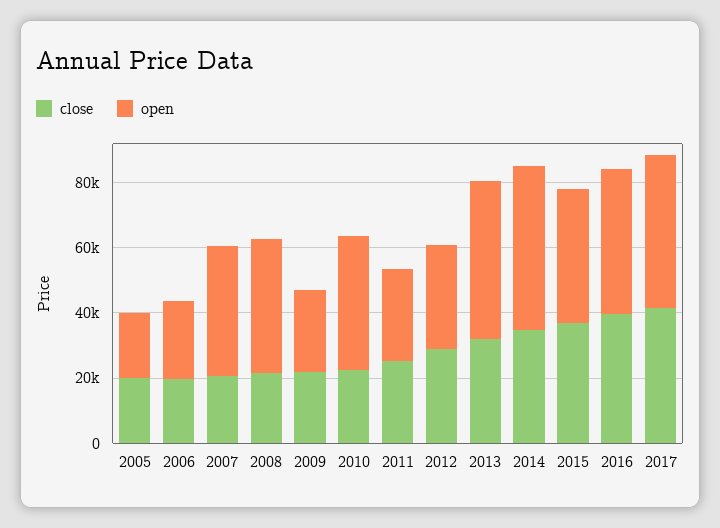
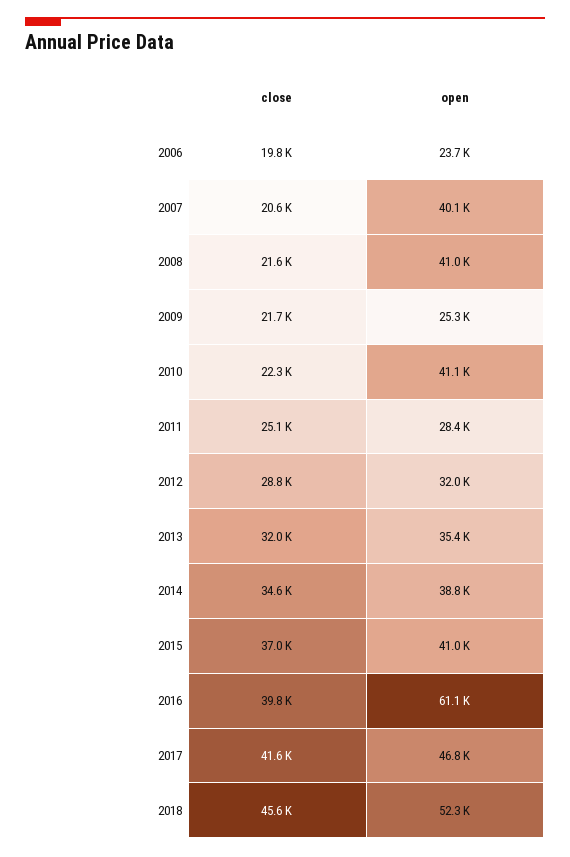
close, 2005: 20000 -> none
open, 2005: 20000 -> none
open, 2013: 50000 -> 35400
open, 2014: 50000 -> 38800
open, 2016: 45000 -> 61100
close, 2018: none -> 45600
open, 2018: none -> 52300

